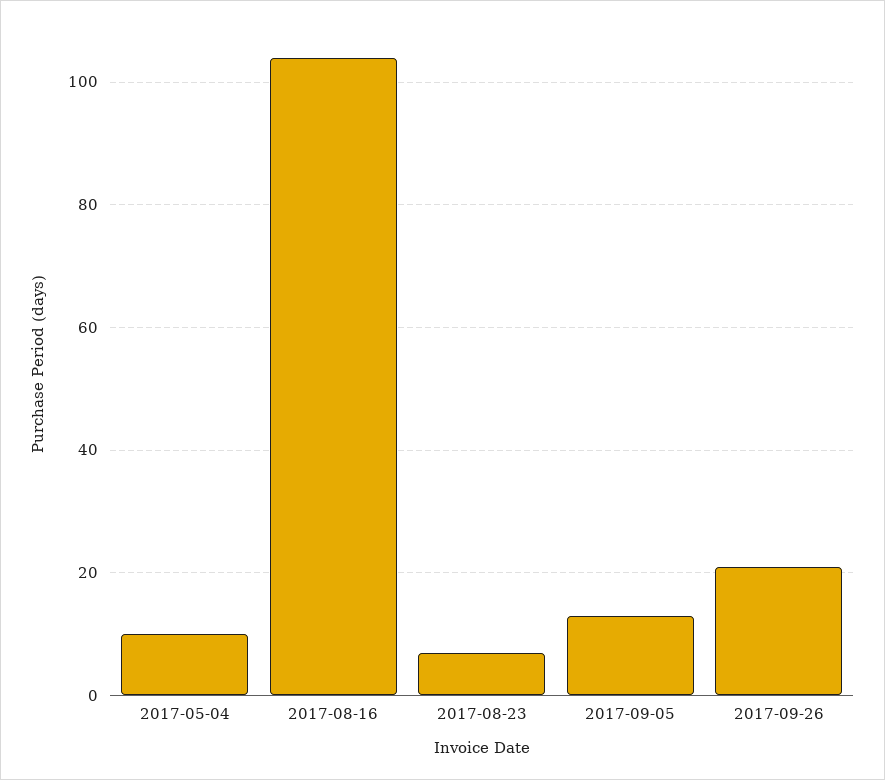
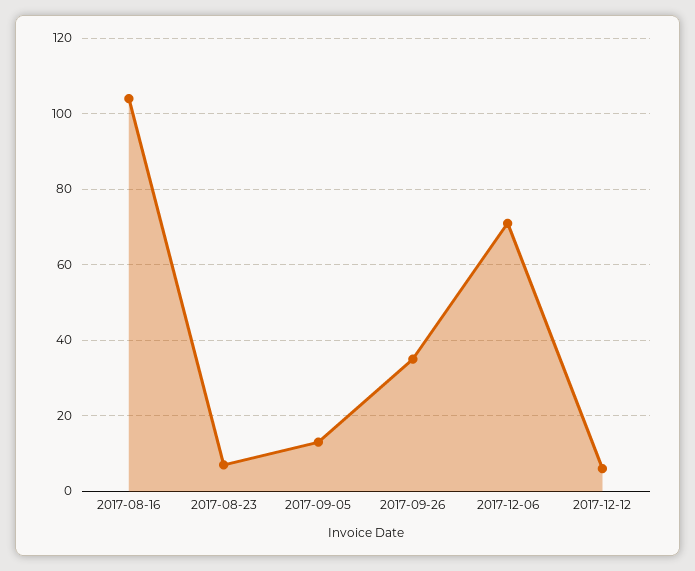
2017-05-04: 10 -> none
2017-09-26: 20 -> 35
2017-12-06: none -> 70
2017-12-12: none -> 5

